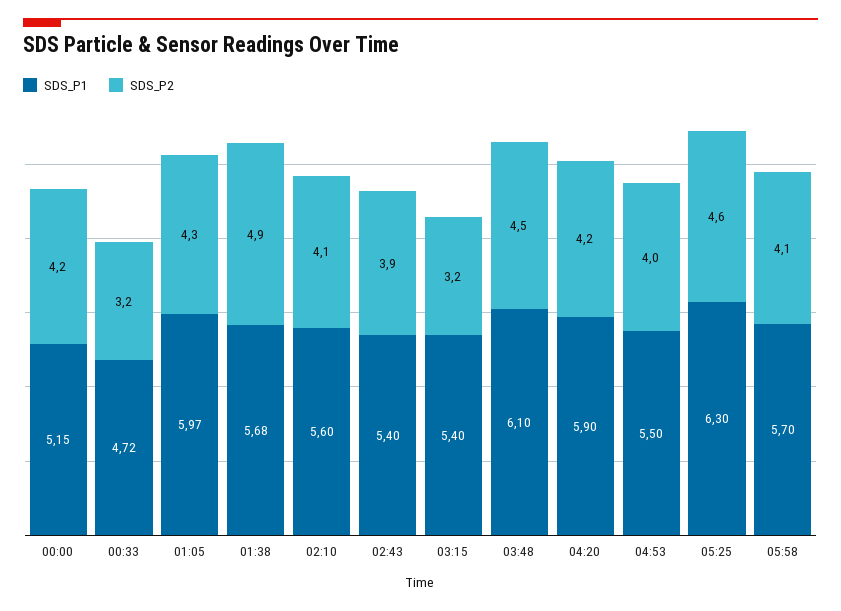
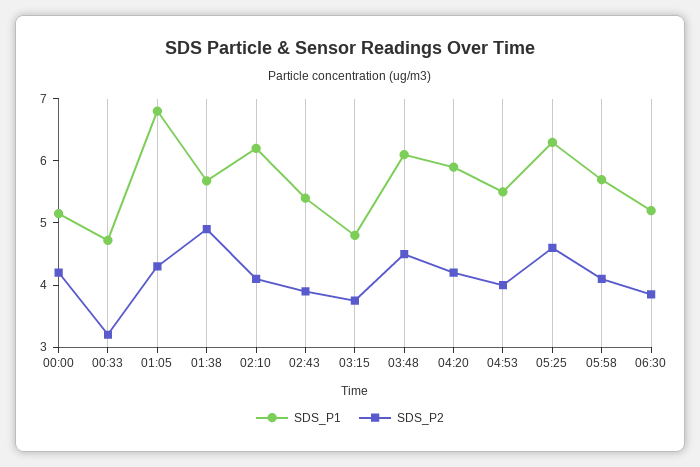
SDS_P1, 01:05: 5.97 -> 6.8
SDS_P1, 02:10: 5.6 -> 6.2
SDS_P1, 03:15: 5.4 -> 4.8
SDS_P2, 03:15: 3.2 -> 3.8
SDS_P1, 06:30: none -> 5.2
SDS_P2, 06:30: none -> 3.8

